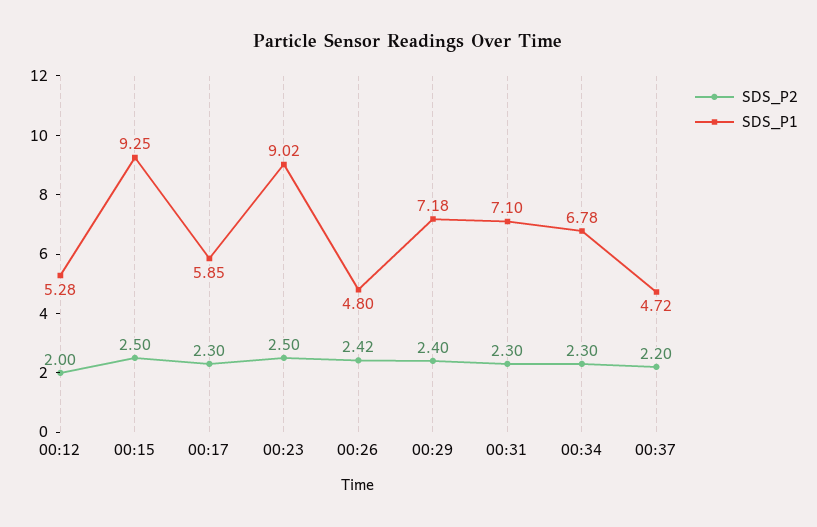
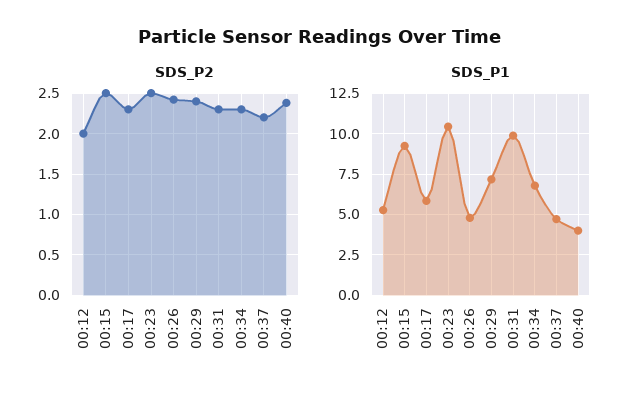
SDS_P1, 00:23: 9.02 -> 10.5
SDS_P1, 00:31: 7.1 -> 10
SDS_P2, 00:40: none -> 2.4
SDS_P1, 00:40: none -> 4

